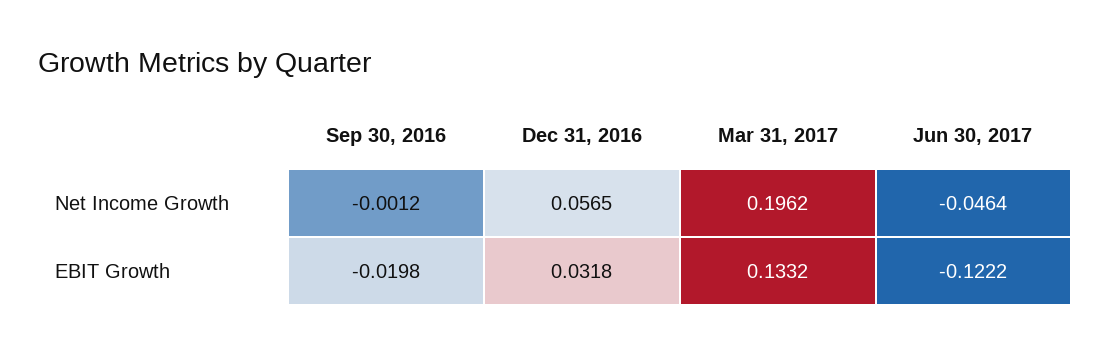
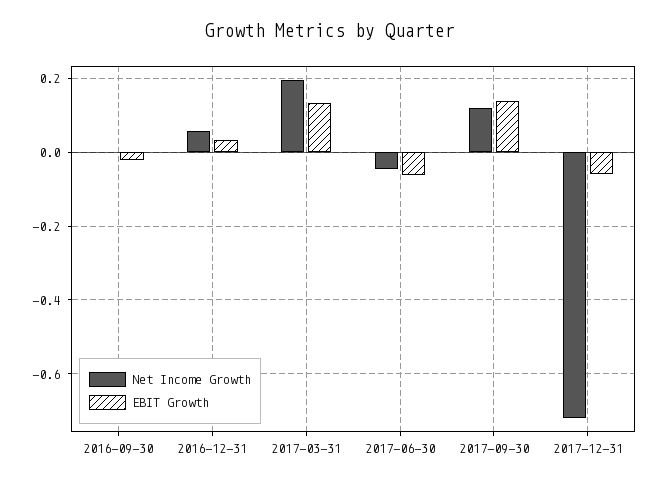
EBIT Growth, Jun 30, 2017: -0.1222 -> -0.06
Net Income Growth, 2017-09-30: none -> 0.12
EBIT Growth, 2017-09-30: none -> 0.14
Net Income Growth, 2017-12-31: none -> -0.72
EBIT Growth, 2017-12-31: none -> -0.06

